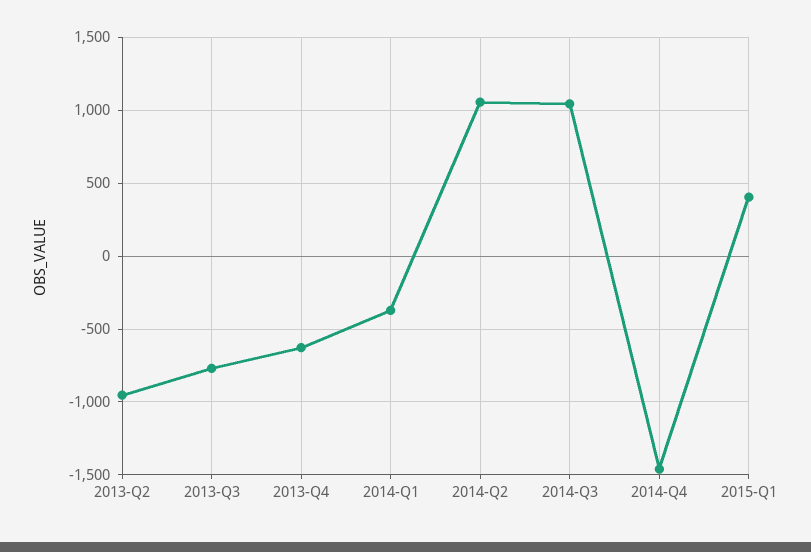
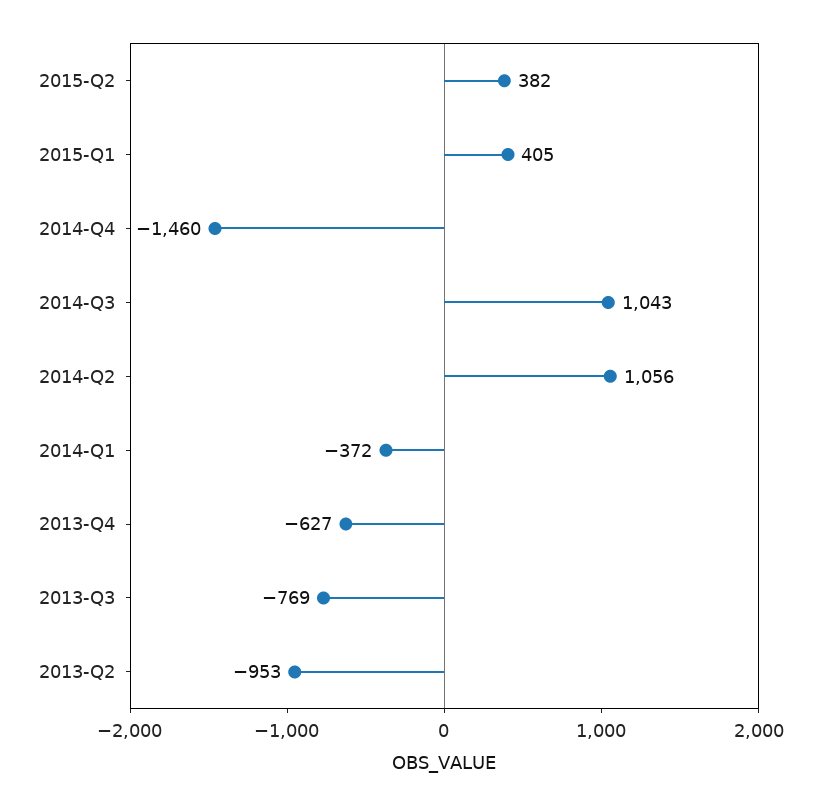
2015-Q2: none -> 382

